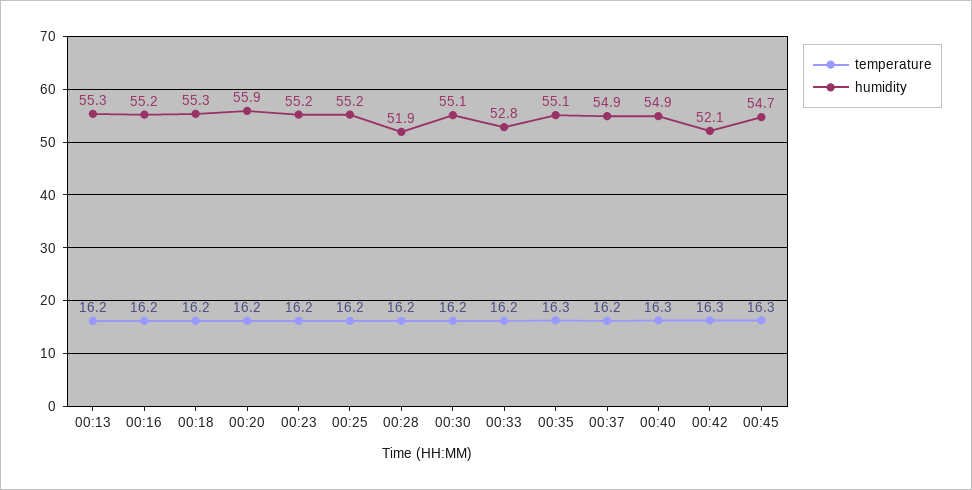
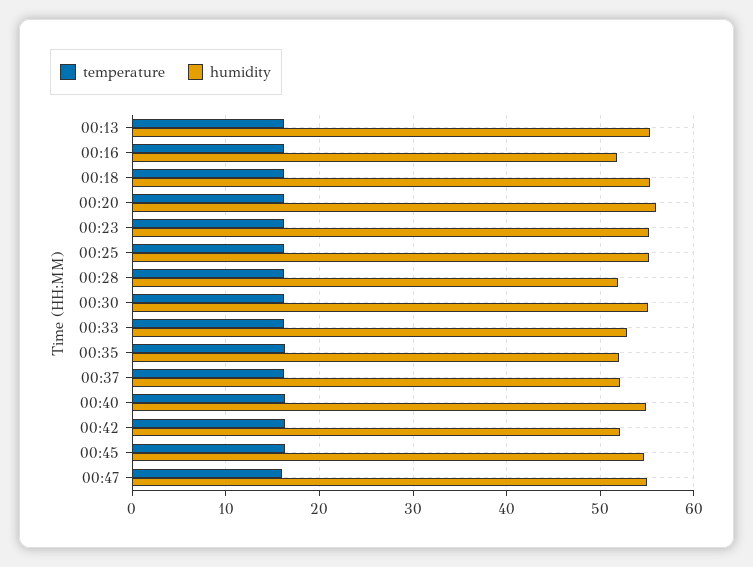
humidity, 00:16: 55.2 -> 52
humidity, 00:35: 55.1 -> 52
humidity, 00:37: 54.9 -> 52
temperature, 00:47: none -> 16
humidity, 00:47: none -> 55

